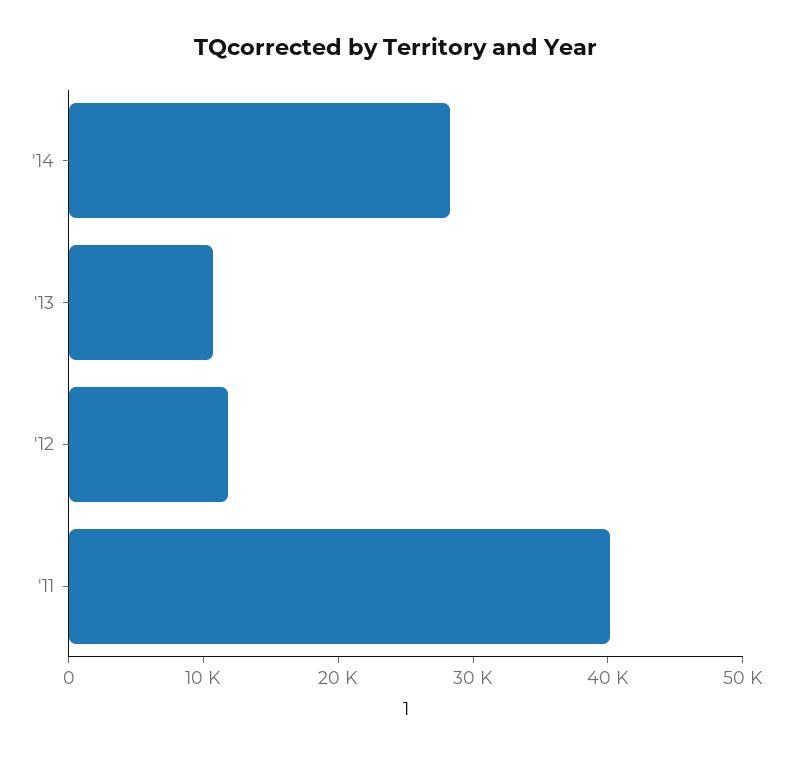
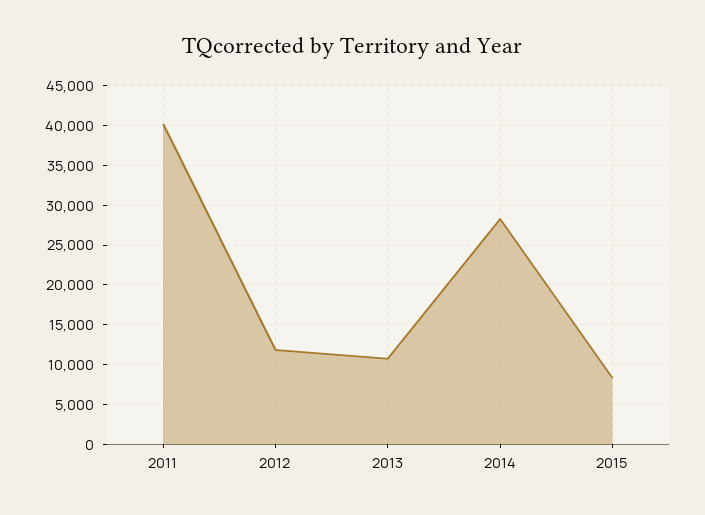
2015: none -> 8000

